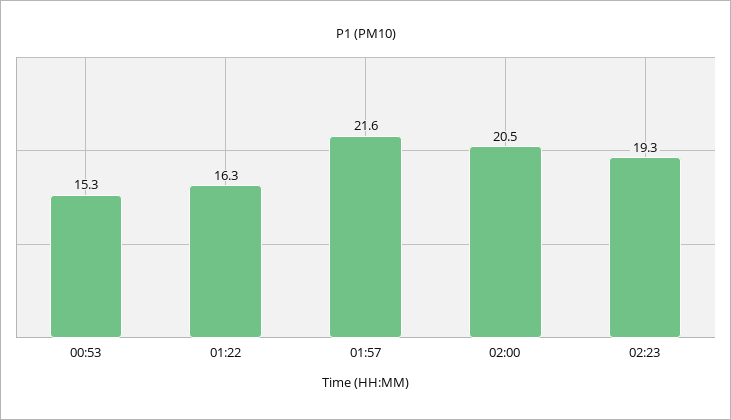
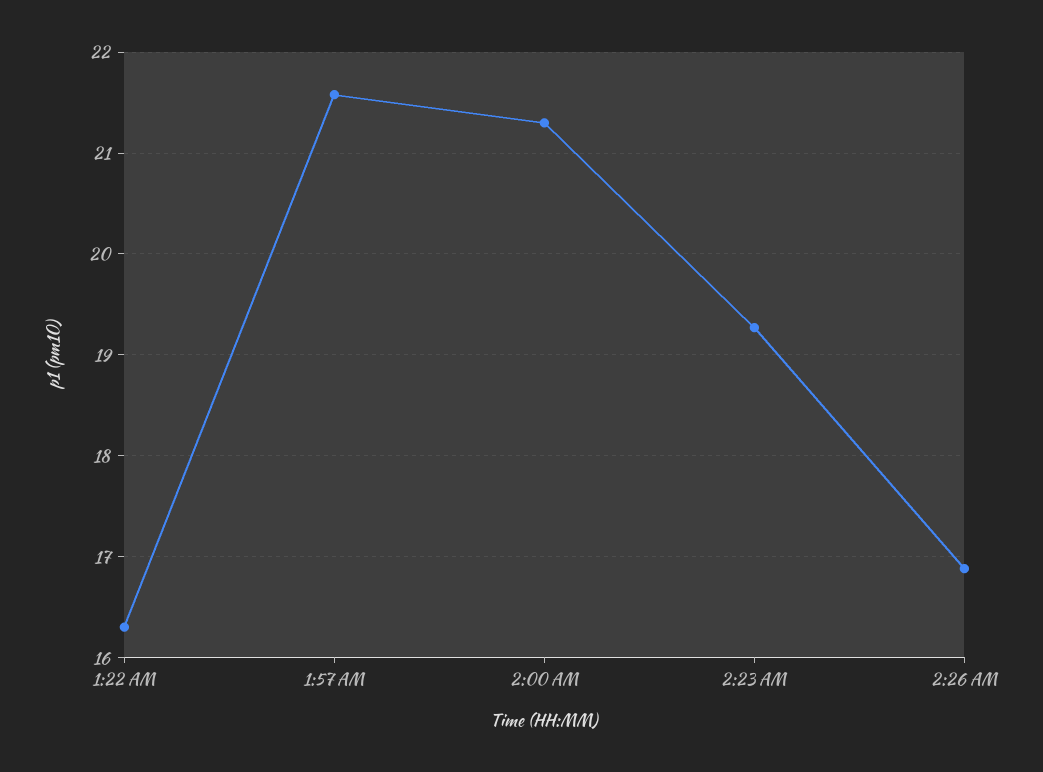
00:53: 15.3 -> none
02:00: 20.5 -> 21.3
2:26 AM: none -> 16.9

